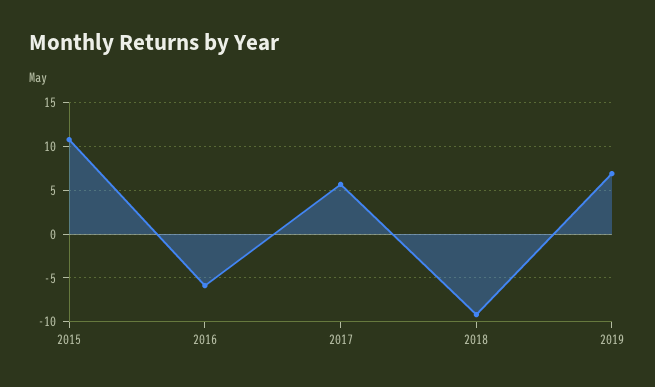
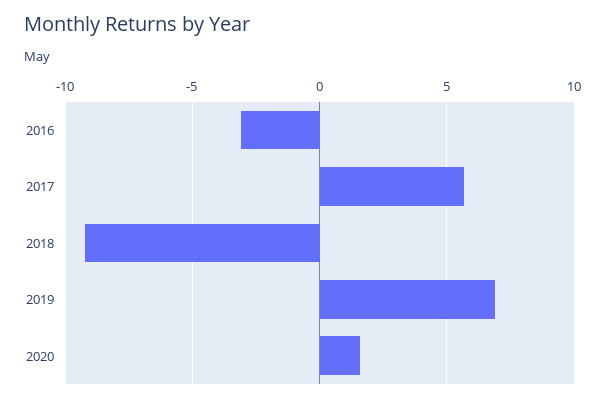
2015: 11 -> none
2016: -6 -> -3
2020: none -> 1.5

